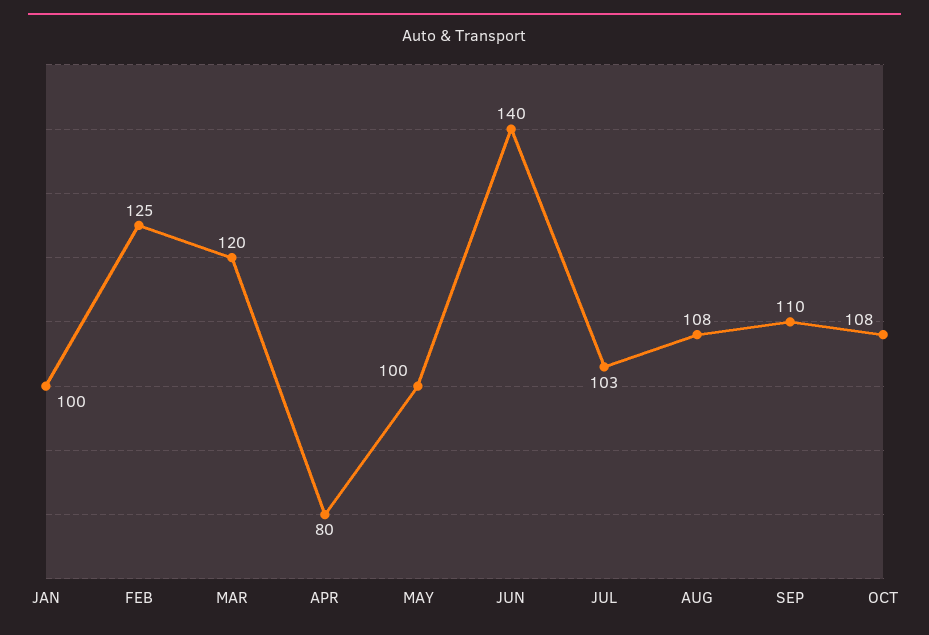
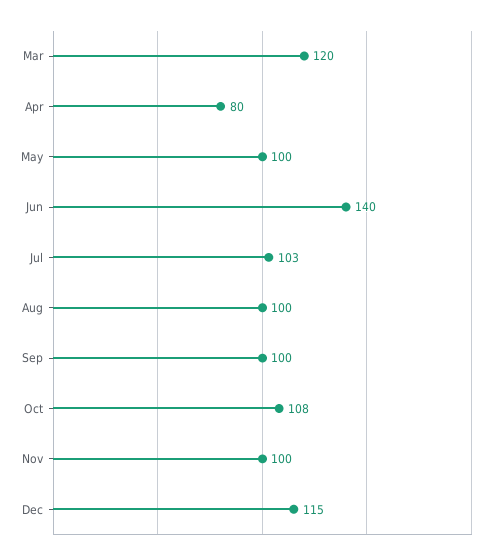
JAN: 100 -> none
FEB: 125 -> none
AUG: 108 -> 100
SEP: 110 -> 100
Nov: none -> 100
Dec: none -> 115

